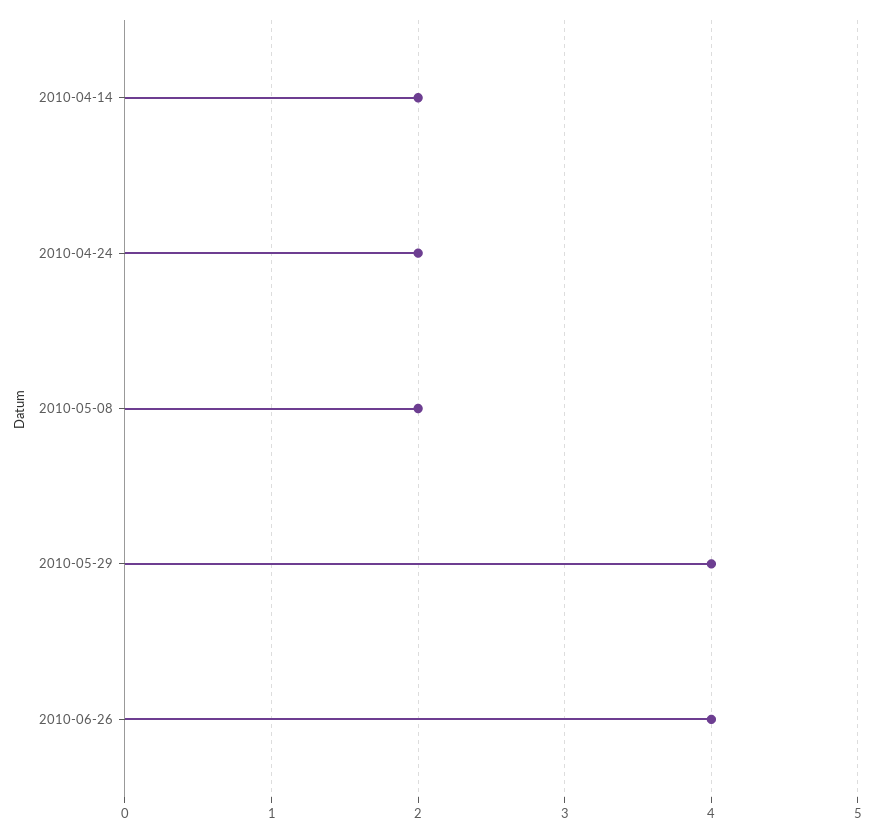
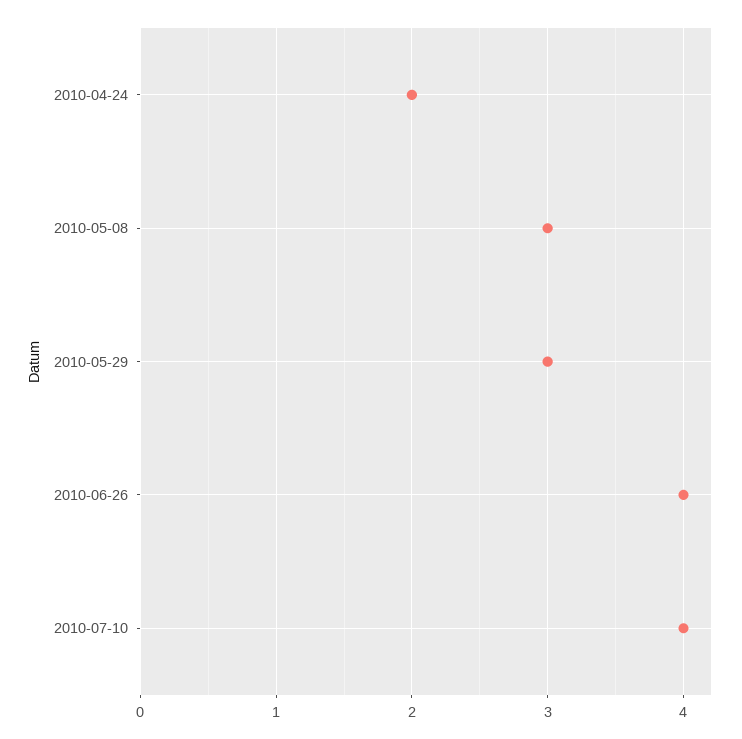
2010-04-14: 2 -> none
2010-05-08: 2 -> 3
2010-05-29: 4 -> 3
2010-07-10: none -> 4

